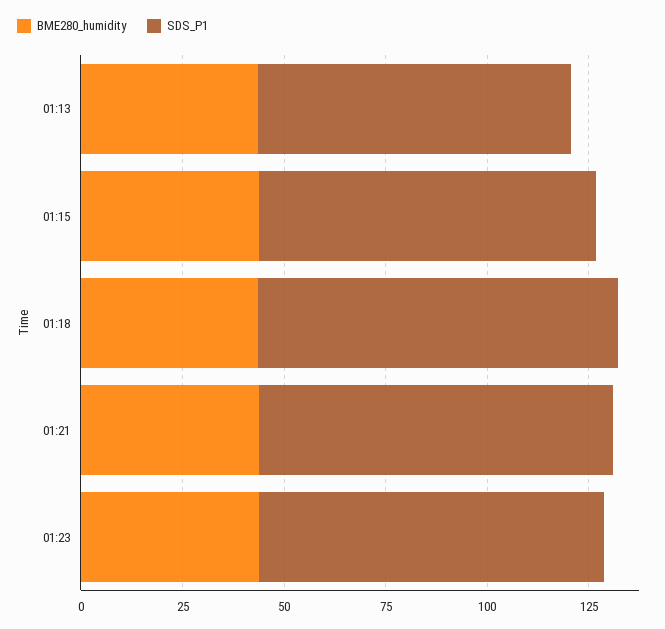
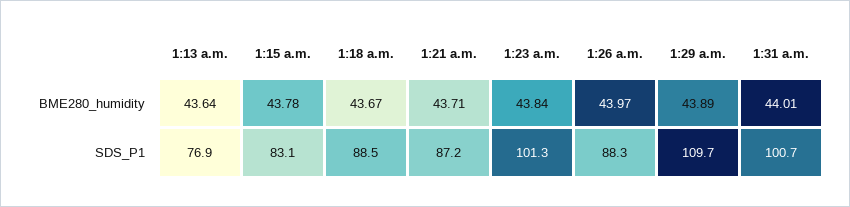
SDS_P1, 01:23: 85 -> 101.3
BME280_humidity, 1:26 a.m.: none -> 43.97
BME280_humidity, 1:29 a.m.: none -> 43.89
BME280_humidity, 1:31 a.m.: none -> 44.01
SDS_P1, 1:26 a.m.: none -> 88.3
SDS_P1, 1:29 a.m.: none -> 109.7
SDS_P1, 1:31 a.m.: none -> 100.7

